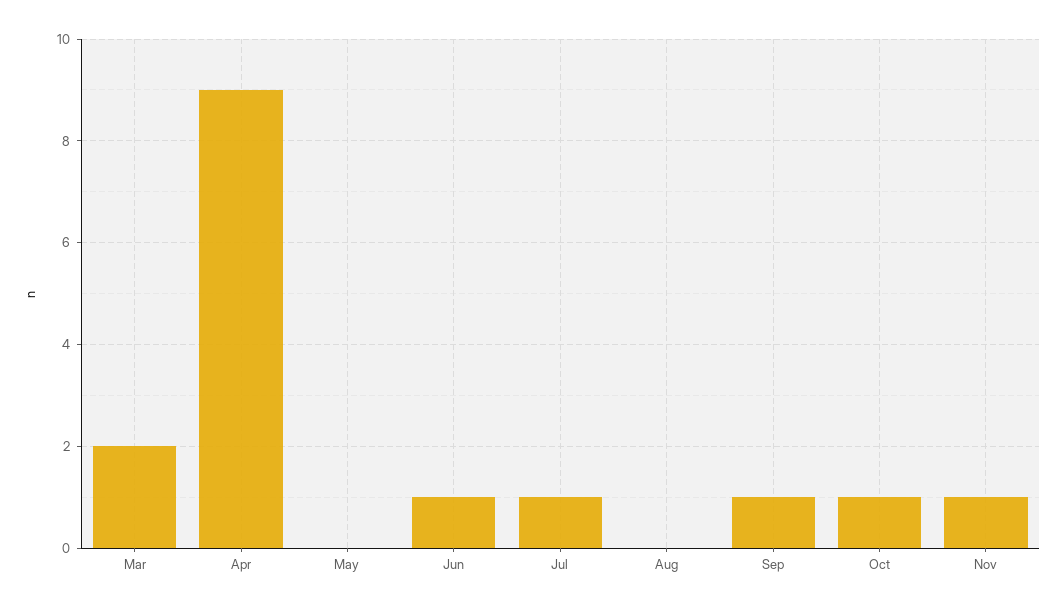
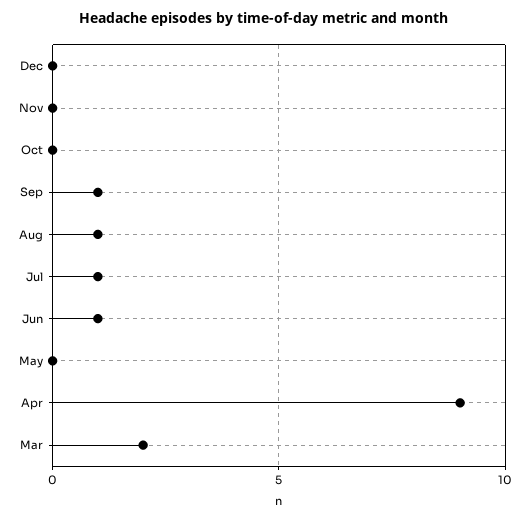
Aug: 0 -> 1
Oct: 1 -> 0
Nov: 1 -> 0
Dec: none -> 0

